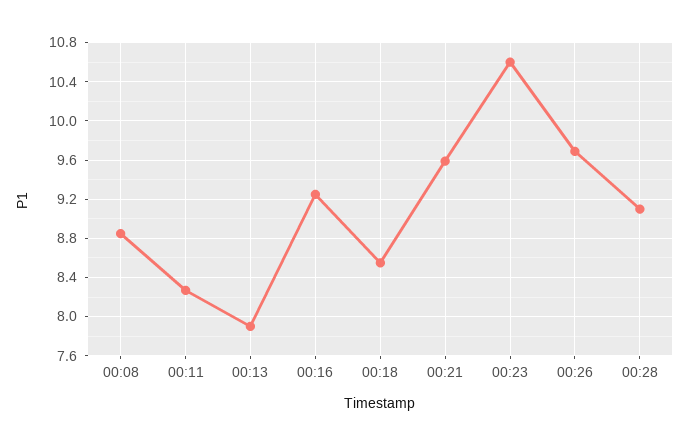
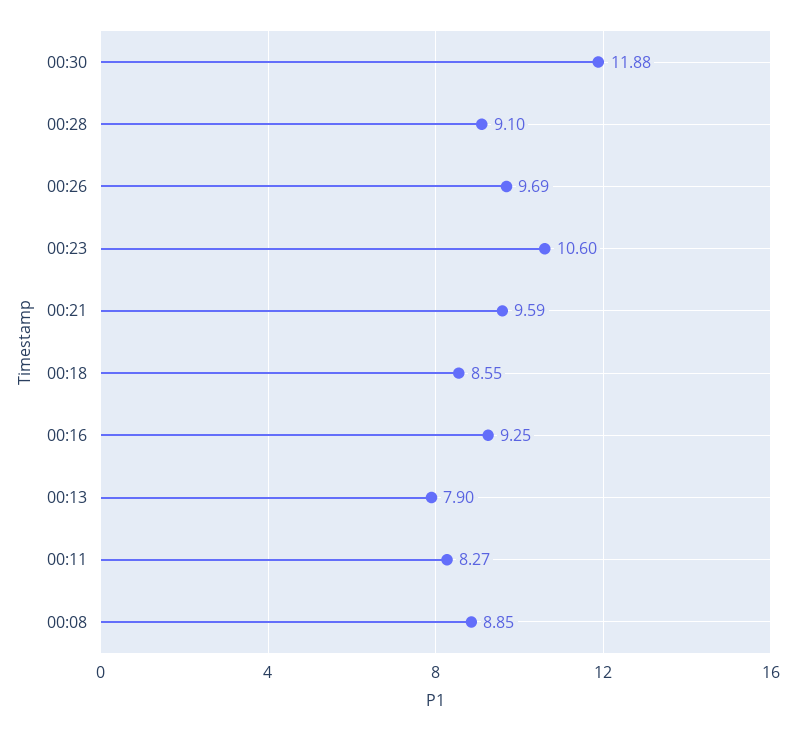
00:30: none -> 11.88

